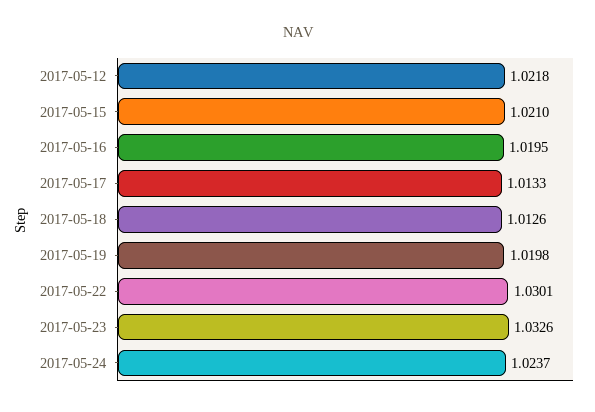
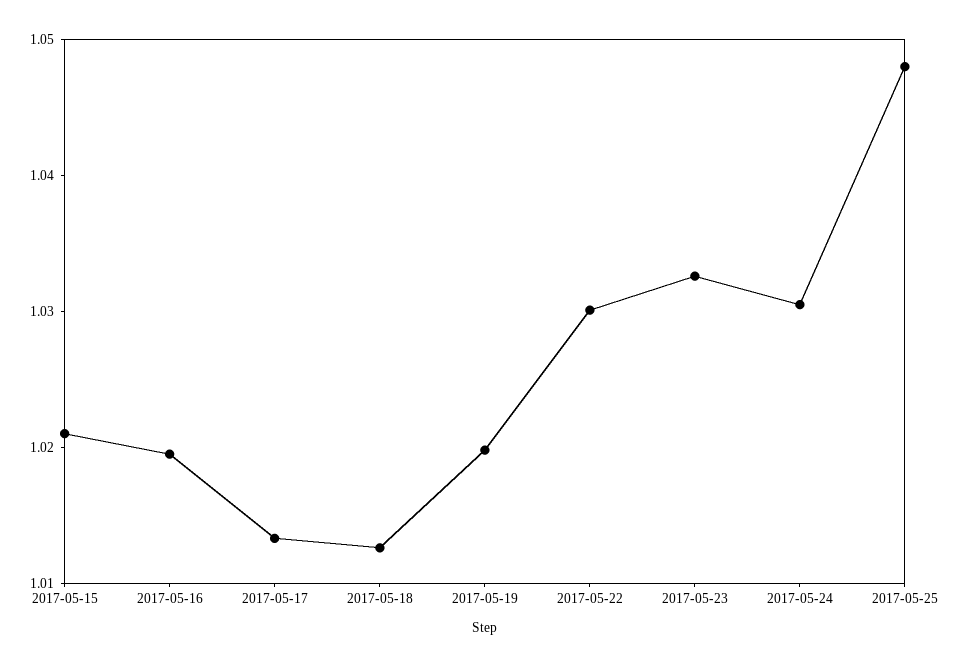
2017-05-12: 1.0218 -> none
2017-05-24: 1.0237 -> 1.03
2017-05-25: none -> 1.048

